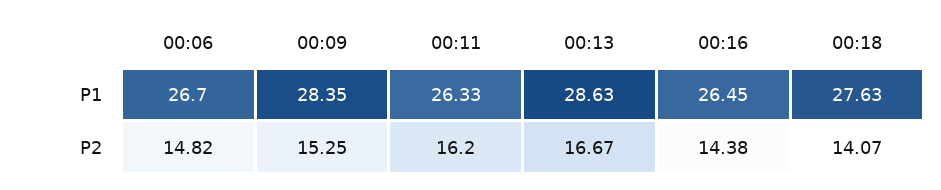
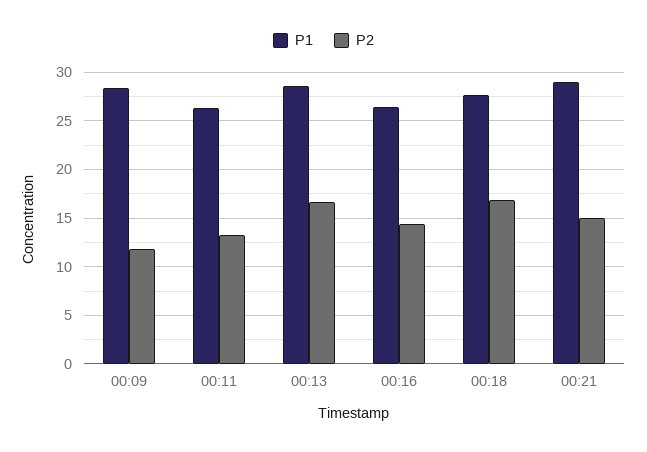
P1, 00:06: 26.7 -> none
P2, 00:06: 14.82 -> none
P2, 00:09: 15.25 -> 12
P2, 00:11: 16.2 -> 13
P2, 00:18: 14.07 -> 17
P1, 00:21: none -> 29
P2, 00:21: none -> 15

